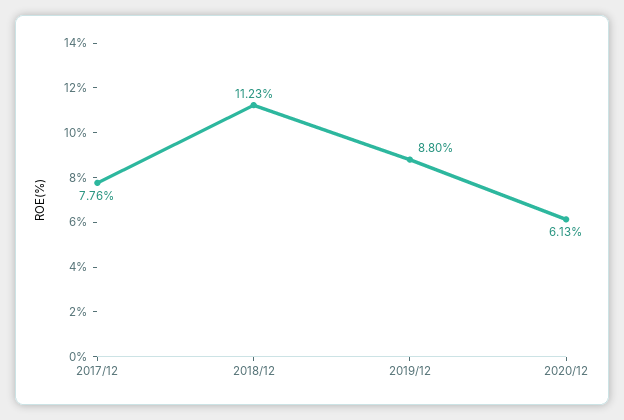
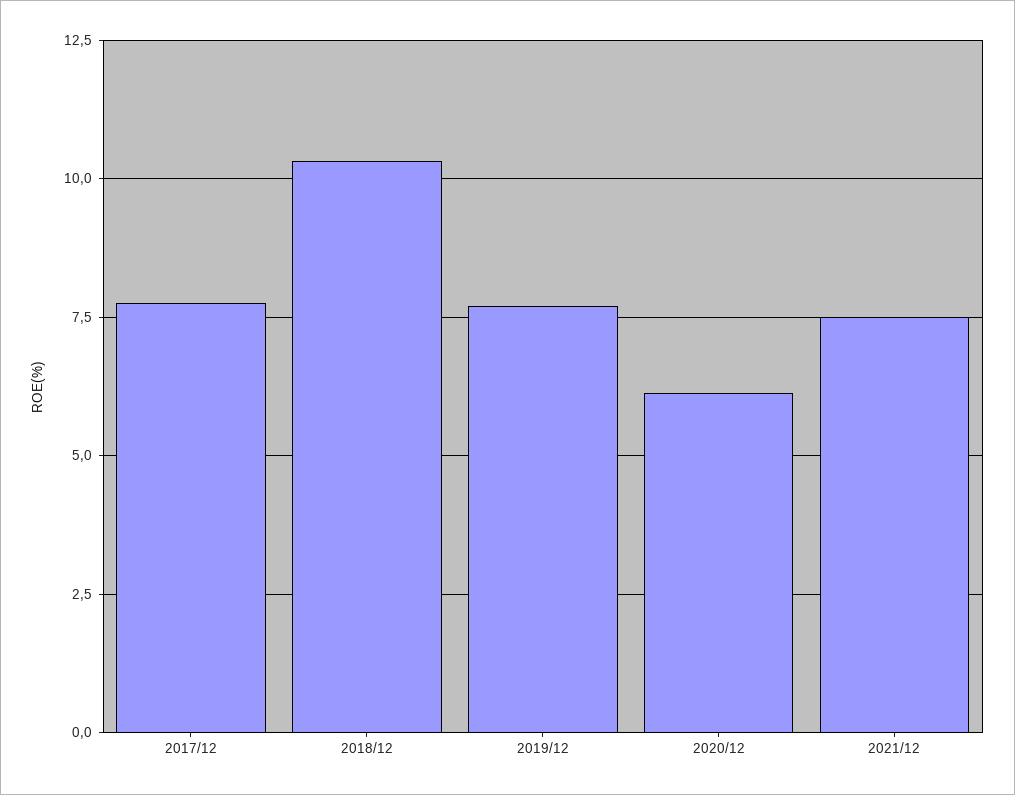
2018/12: 11.23 -> 10.25
2019/12: 8.8 -> 7.75
2021/12: none -> 7.5

